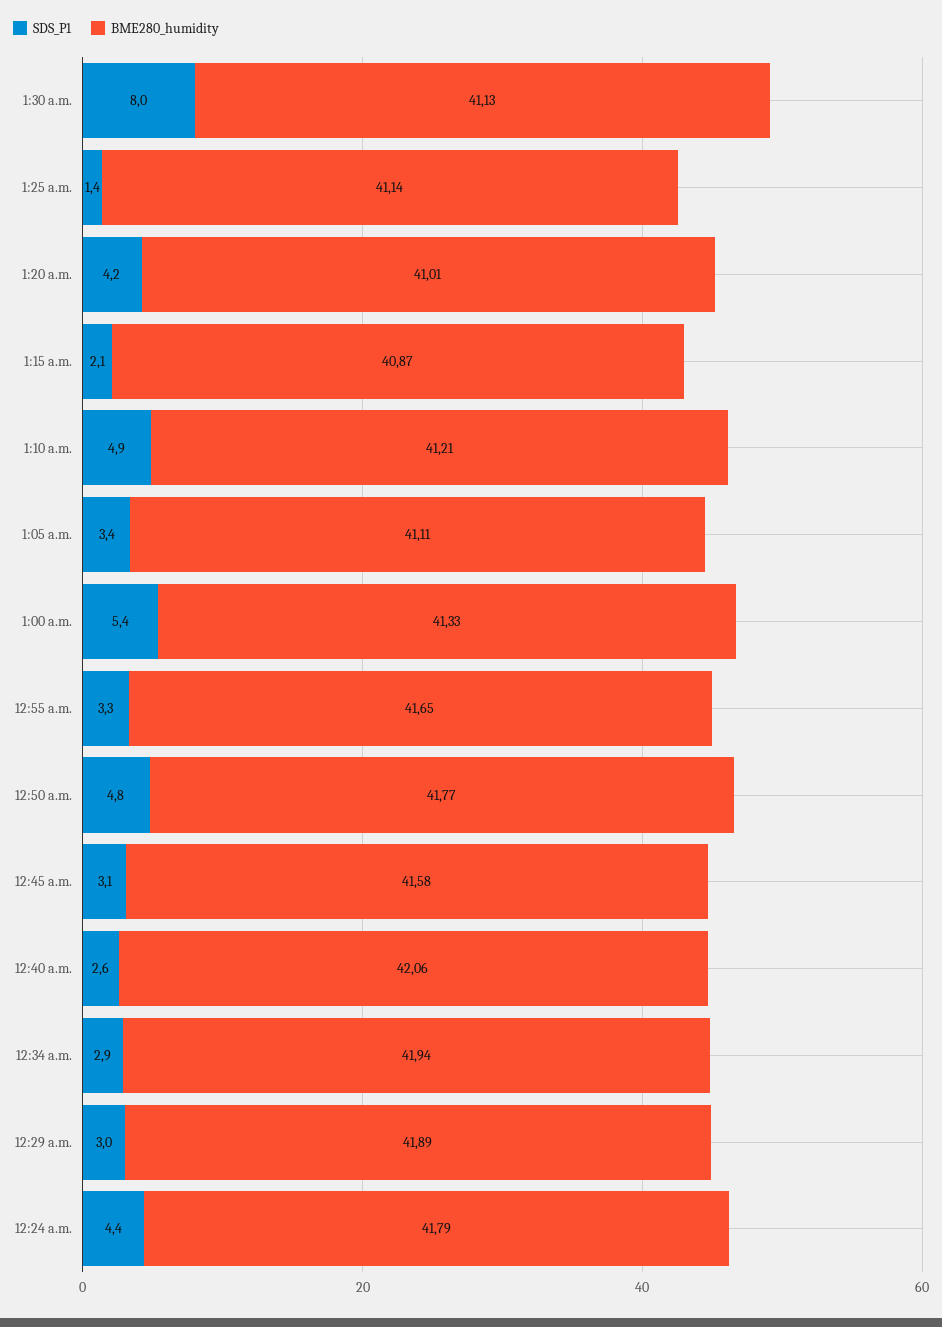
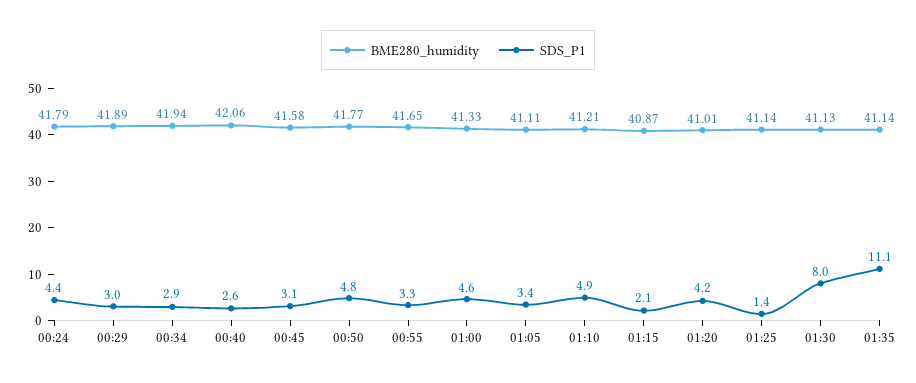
SDS_P1, 1:00 a.m.: 5.4 -> 4.6
BME280_humidity, 01:35: none -> 41.14
SDS_P1, 01:35: none -> 11.1

